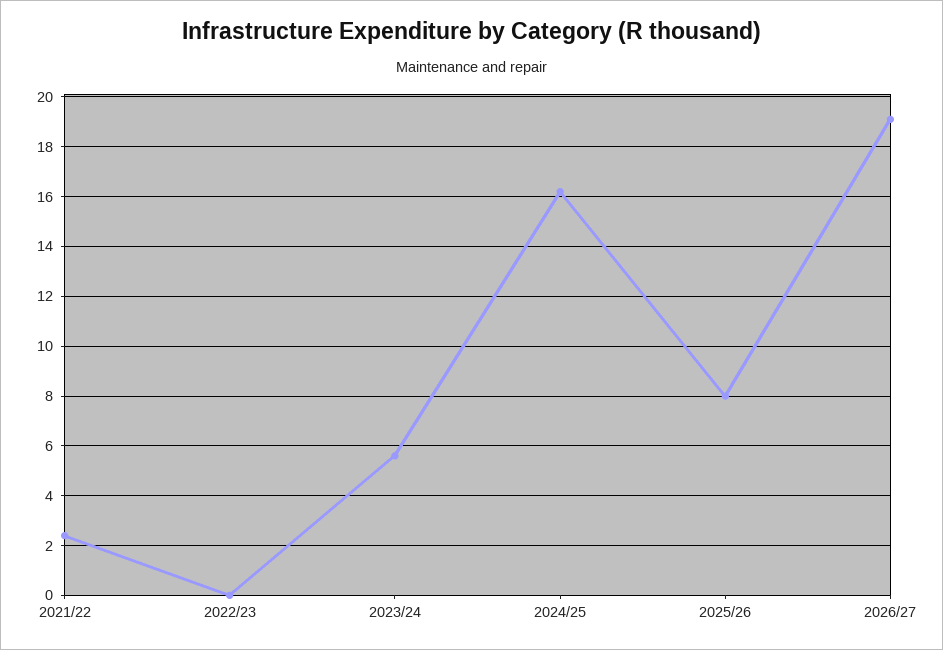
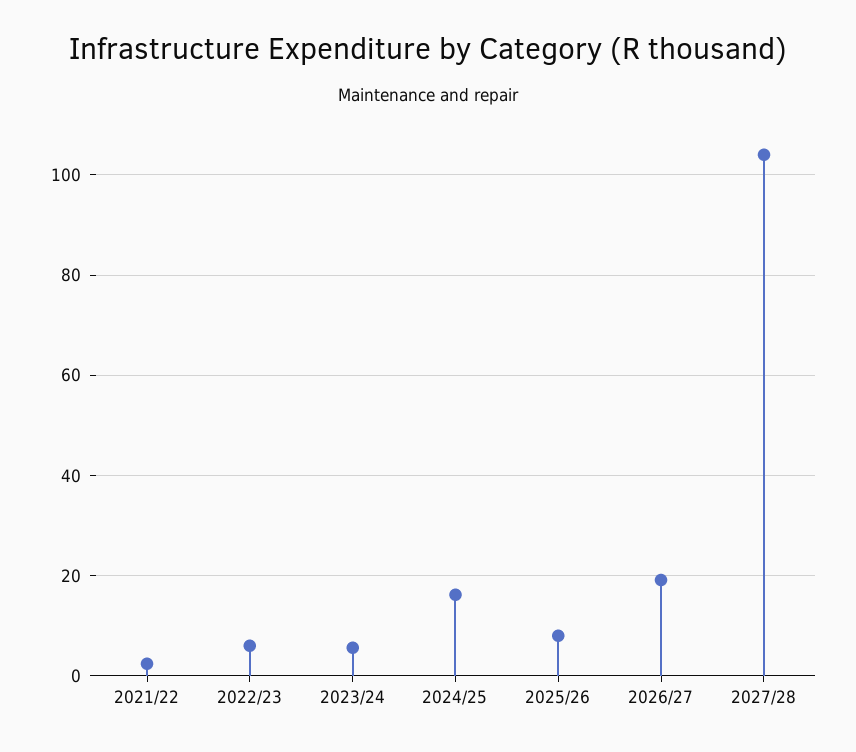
2022/23: 0 -> 6
2027/28: none -> 104

